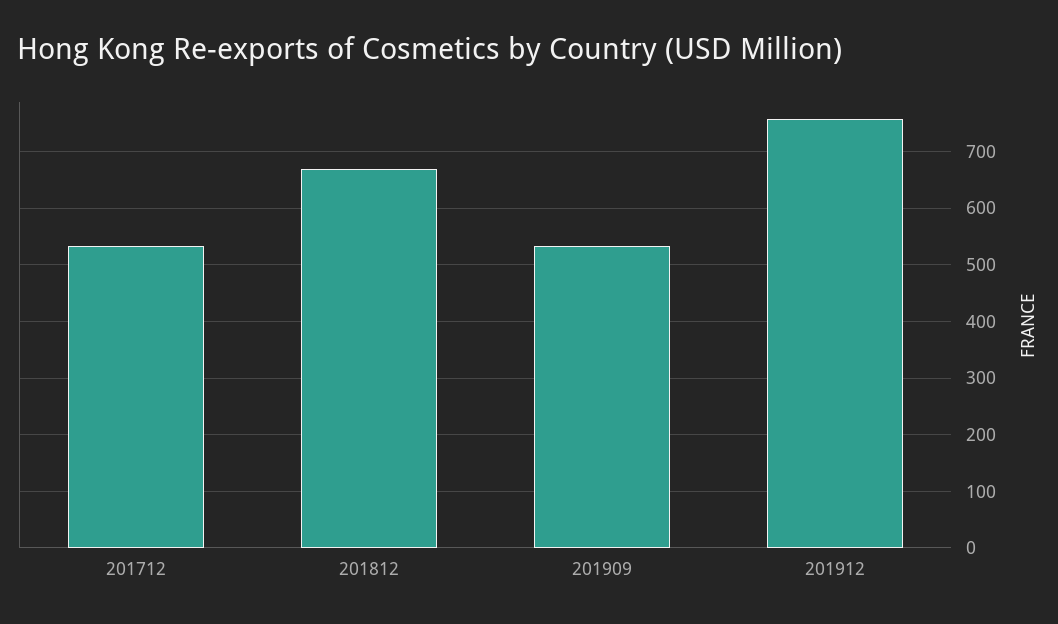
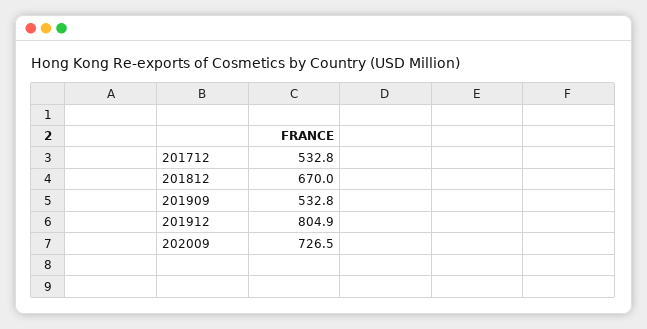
201912: 760 -> 804.9
202009: none -> 726.5

